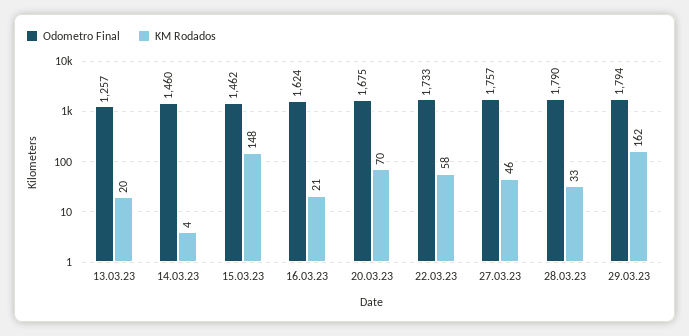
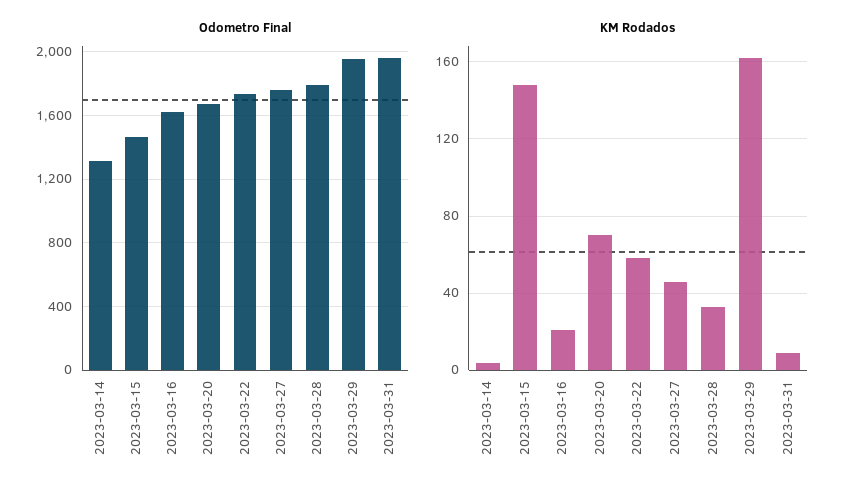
Odometro Final, 13.03.23: 1257 -> none
KM Rodados, 13.03.23: 20 -> none
Odometro Final, 14.03.23: 1460 -> 1300
Odometro Final, 29.03.23: 1794 -> 1950
Odometro Final, 2023-03-31: none -> 1950
KM Rodados, 2023-03-31: none -> 10

